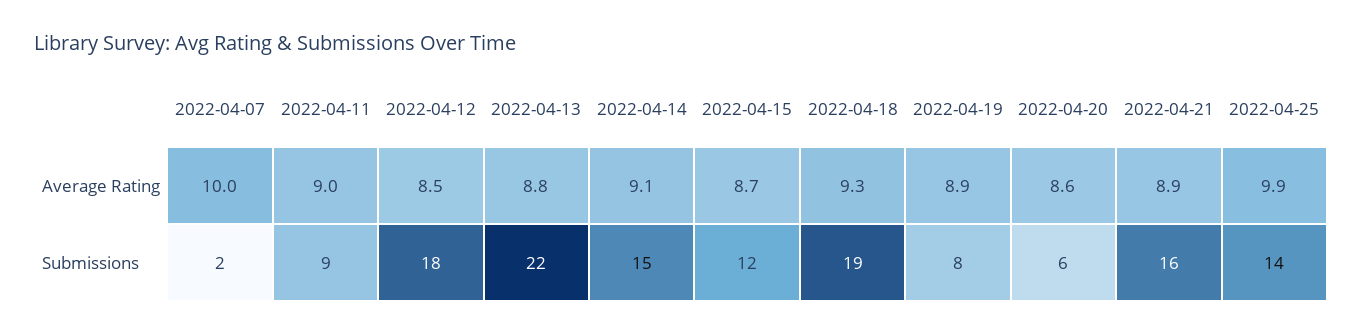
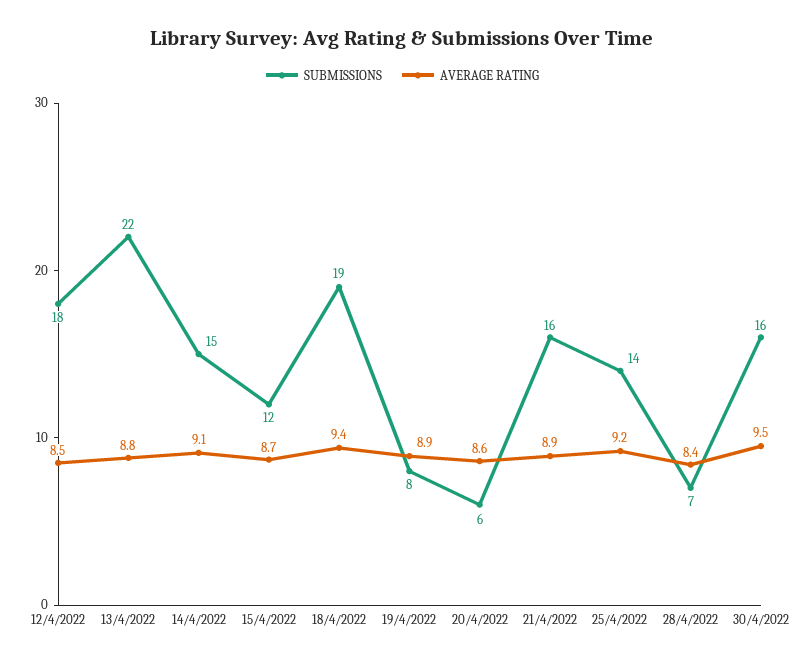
Average Rating, 2022-04-07: 10 -> none
Average Rating, 2022-04-11: 9 -> none
Average Rating, 2022-04-18: 9.3 -> 9.4
Average Rating, 2022-04-25: 9.9 -> 9.2
Submissions, 2022-04-07: 2 -> none
Submissions, 2022-04-11: 9 -> none
Submissions, 28/4/2022: none -> 7
Average Rating, 28/4/2022: none -> 8.4
Submissions, 30/4/2022: none -> 16
Average Rating, 30/4/2022: none -> 9.5

